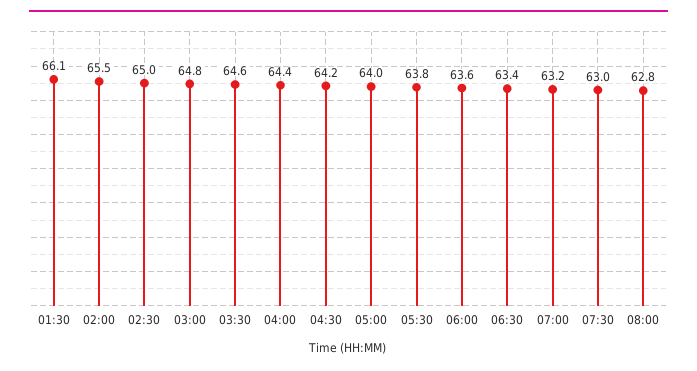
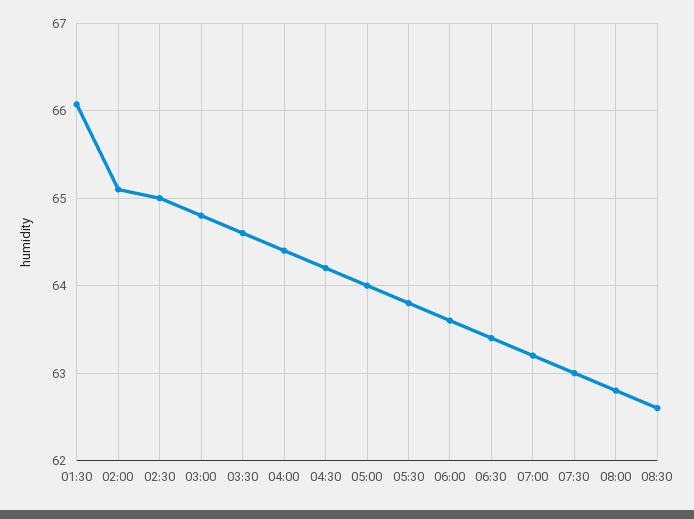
02:00: 65.5 -> 65.1
08:30: none -> 62.6

